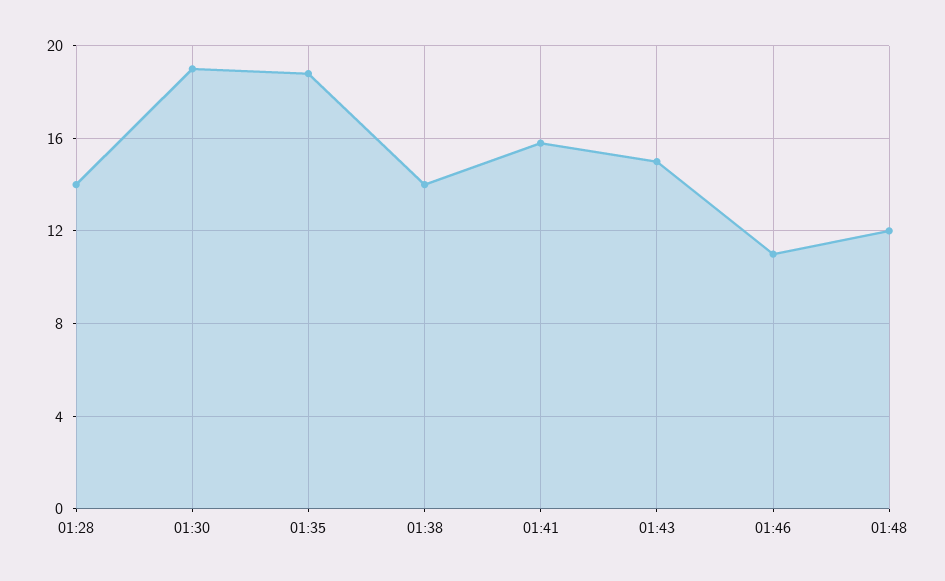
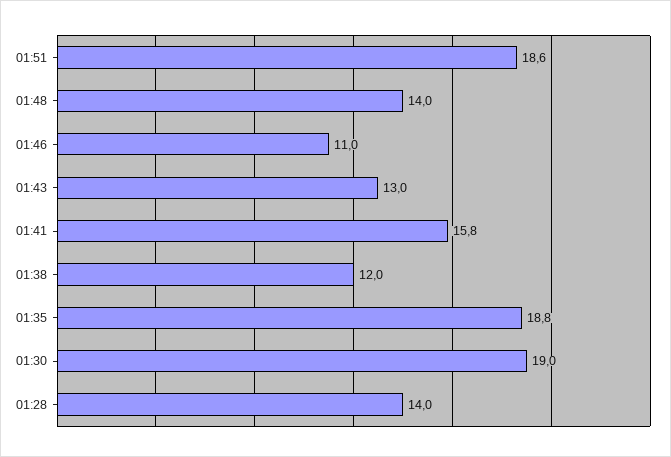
01:38: 14 -> 12
01:43: 15 -> 13
01:48: 12 -> 14
01:51: none -> 18.6

